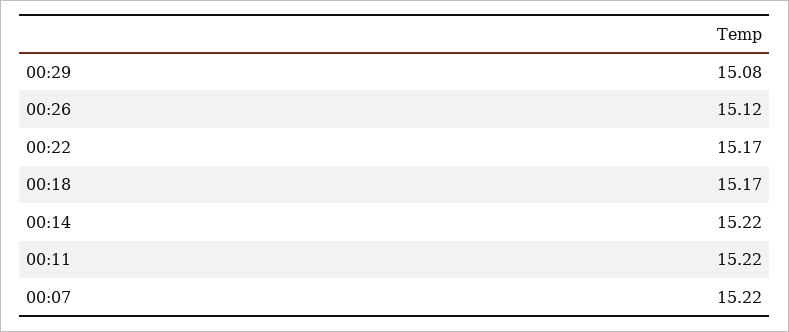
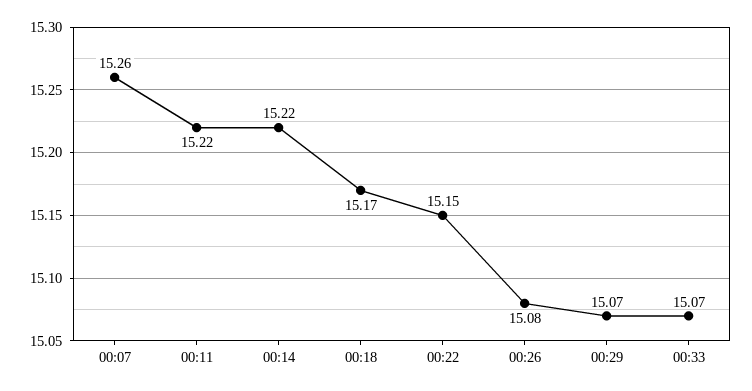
00:29: 15.08 -> 15.07
00:26: 15.12 -> 15.08
00:22: 15.17 -> 15.15
00:07: 15.22 -> 15.26
00:33: none -> 15.07

